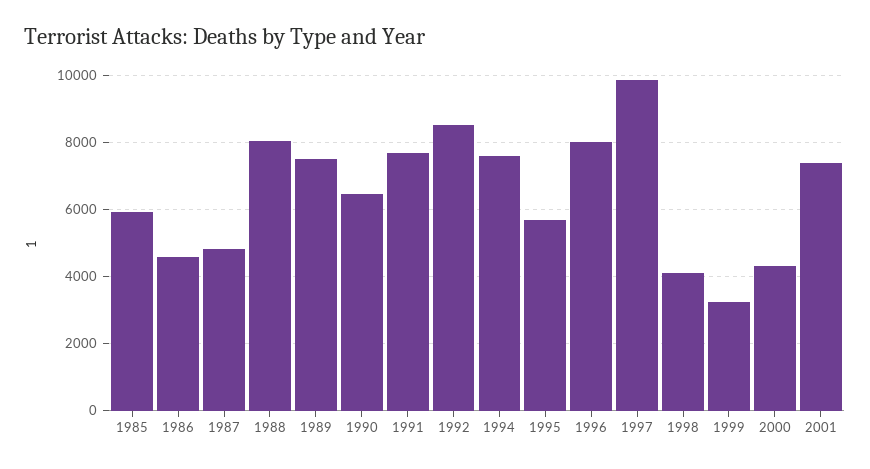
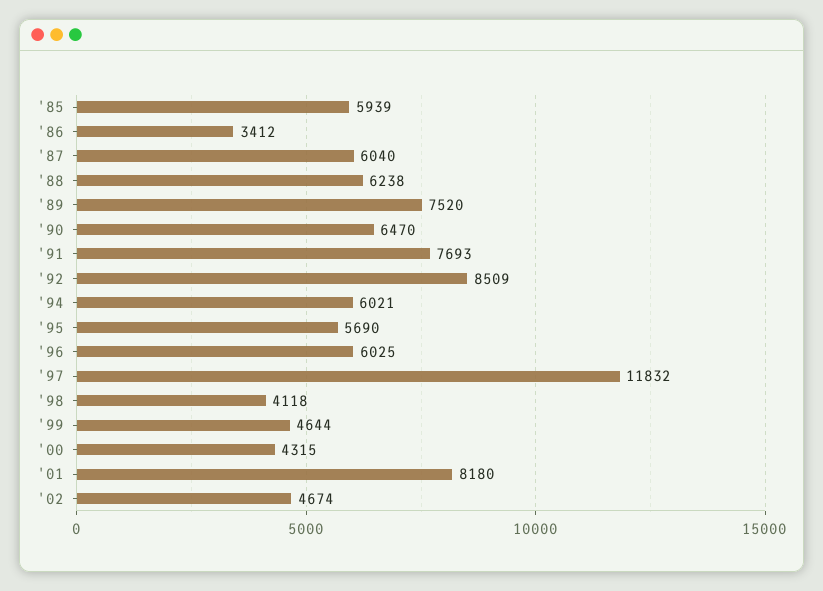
1986: 4600 -> 3412
1987: 4800 -> 6040
1988: 8000 -> 6238
1994: 7600 -> 6021
1996: 8000 -> 6025
1997: 9800 -> 11832
1999: 3200 -> 4644
2001: 7400 -> 8180
'02: none -> 4674

